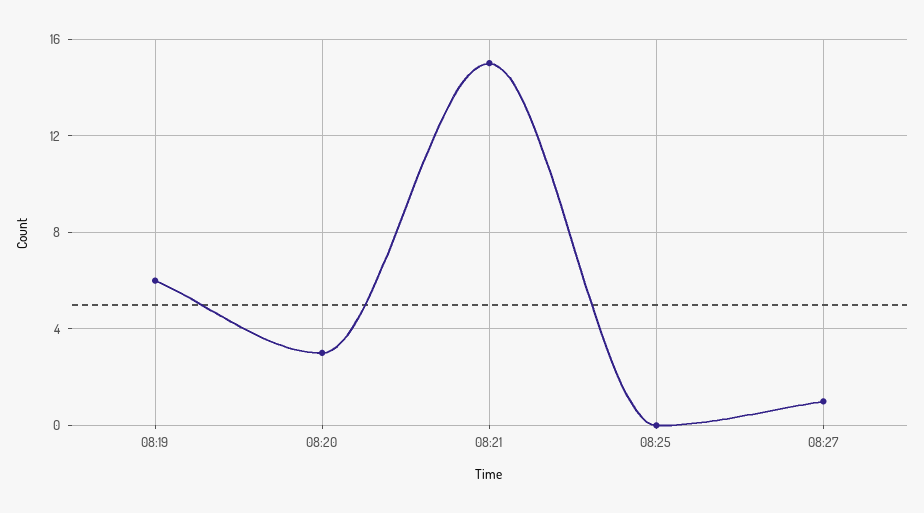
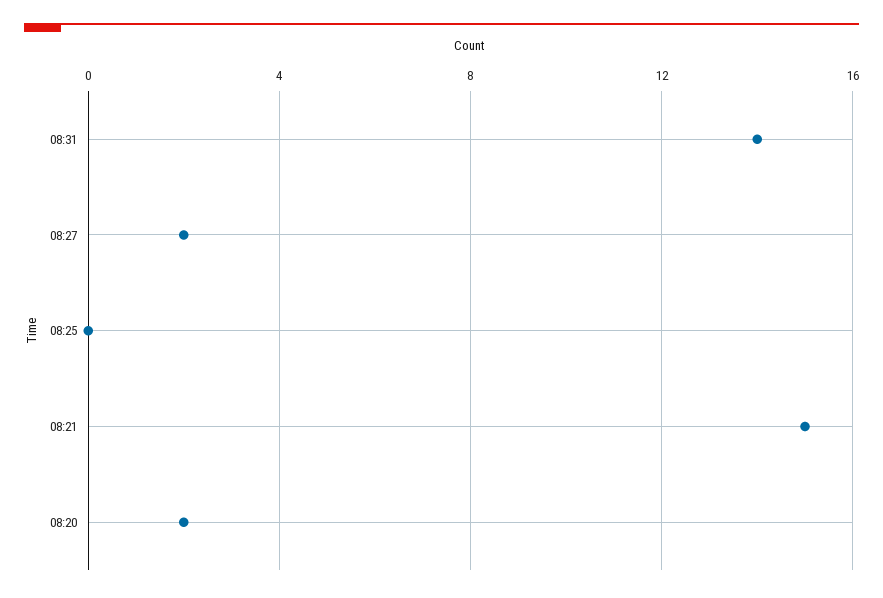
08:19: 6 -> none
08:20: 3 -> 2
08:27: 1 -> 2
08:31: none -> 14

